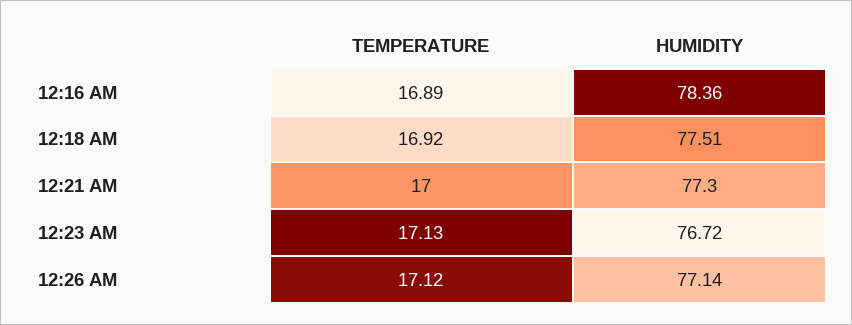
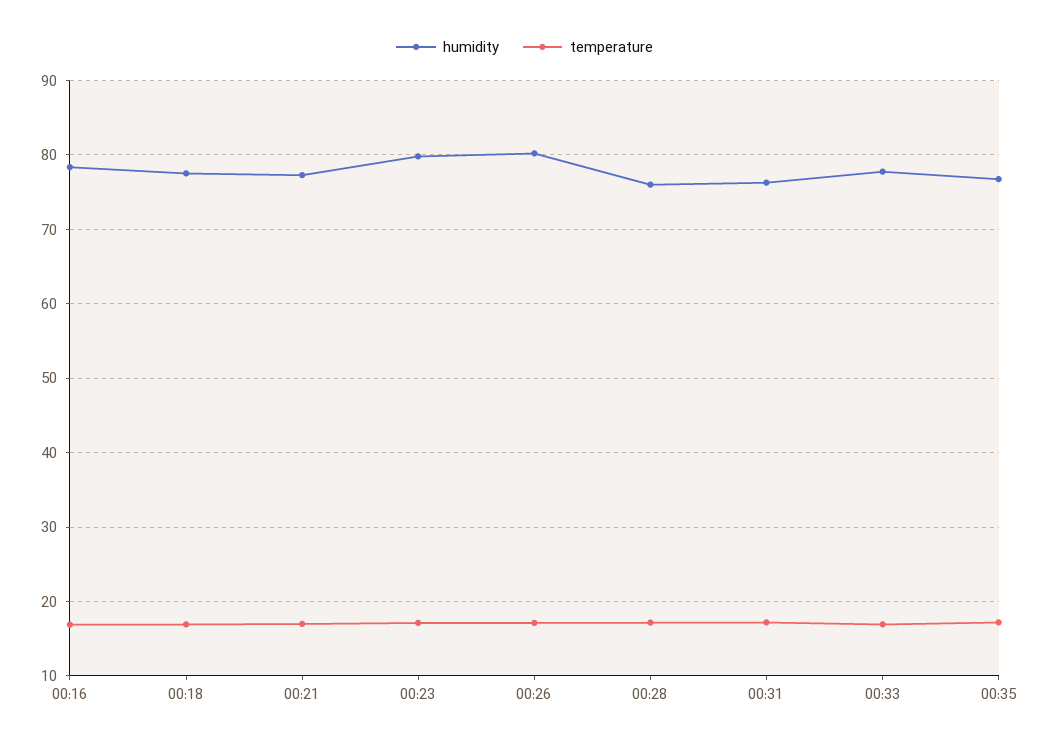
HUMIDITY, 12:23 AM: 76.72 -> 80
HUMIDITY, 12:26 AM: 77.14 -> 80
HUMIDITY, 00:28: none -> 76
TEMPERATURE, 00:28: none -> 17
HUMIDITY, 00:31: none -> 76
TEMPERATURE, 00:31: none -> 17
HUMIDITY, 00:33: none -> 78
TEMPERATURE, 00:33: none -> 17
HUMIDITY, 00:35: none -> 77
TEMPERATURE, 00:35: none -> 17

